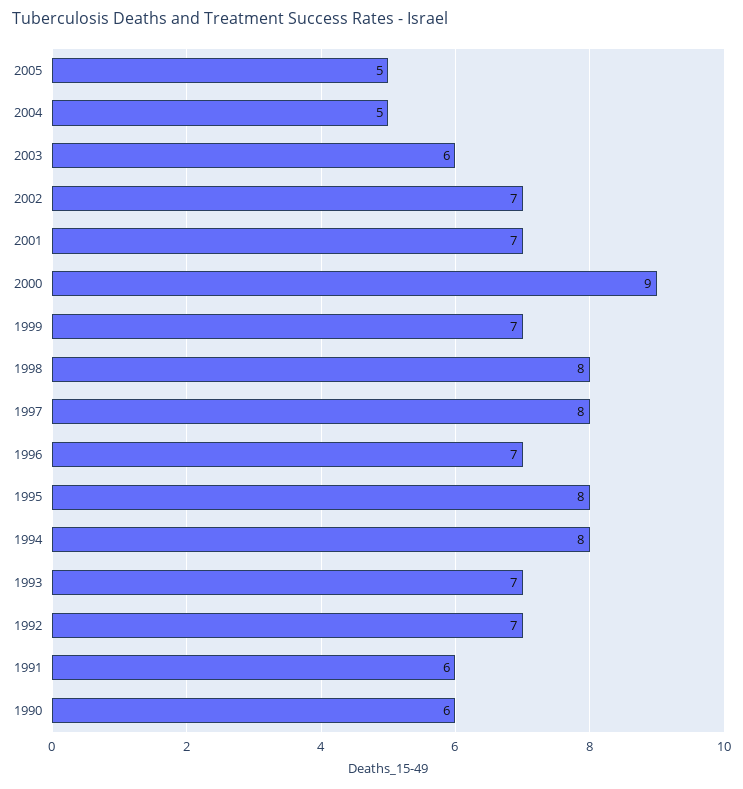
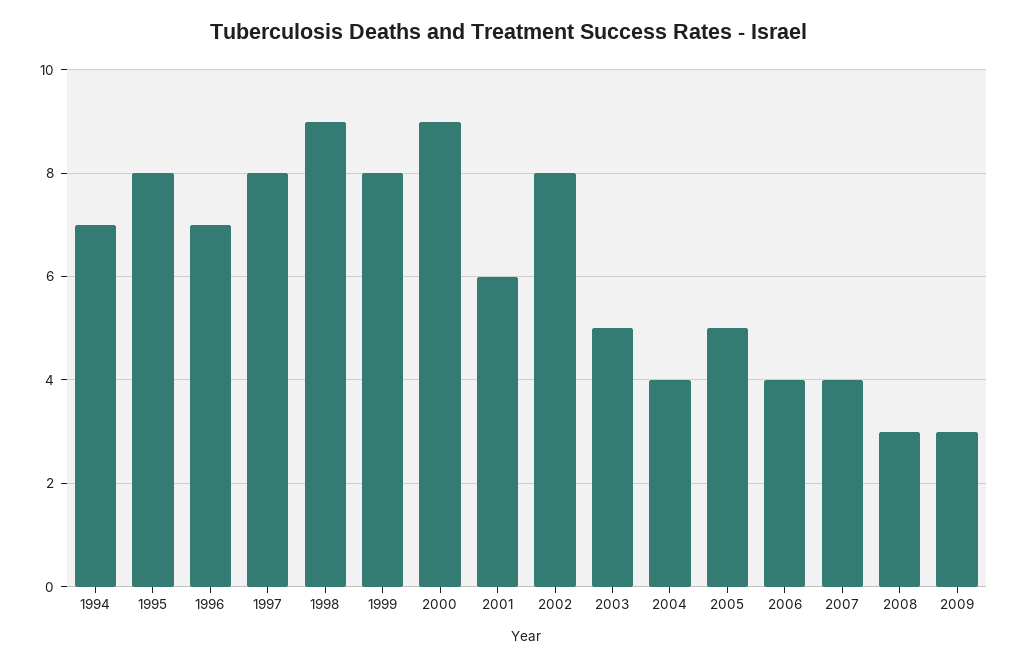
2004: 5 -> 4
2003: 6 -> 5
2002: 7 -> 8
2001: 7 -> 6
1999: 7 -> 8
1998: 8 -> 9
1994: 8 -> 7
1993: 7 -> none
1992: 7 -> none
1991: 6 -> none
1990: 6 -> none
2006: none -> 4
2007: none -> 4
2008: none -> 3
2009: none -> 3

